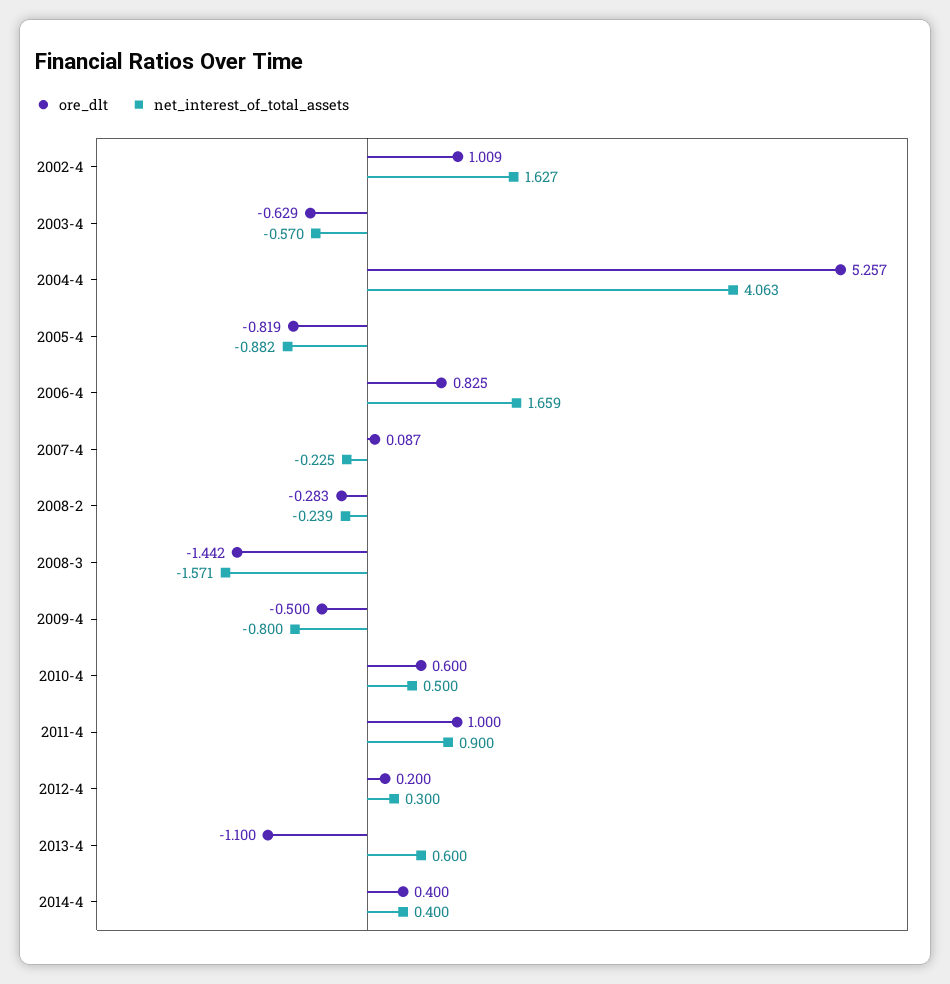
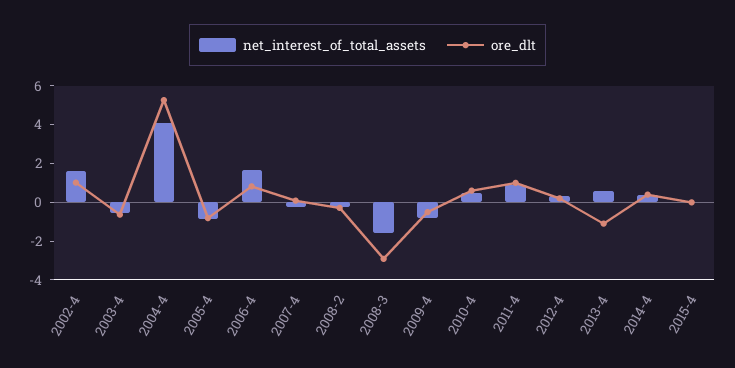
ore_dlt, 2008-3: -1.442 -> -3
net_interest_of_total_assets, 2015-4: none -> 0
ore_dlt, 2015-4: none -> 0

